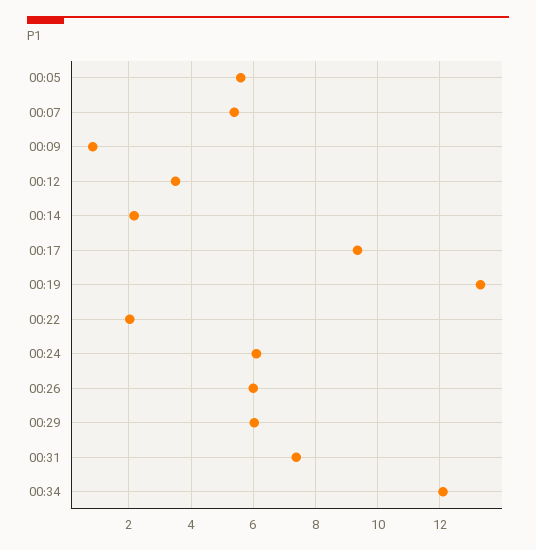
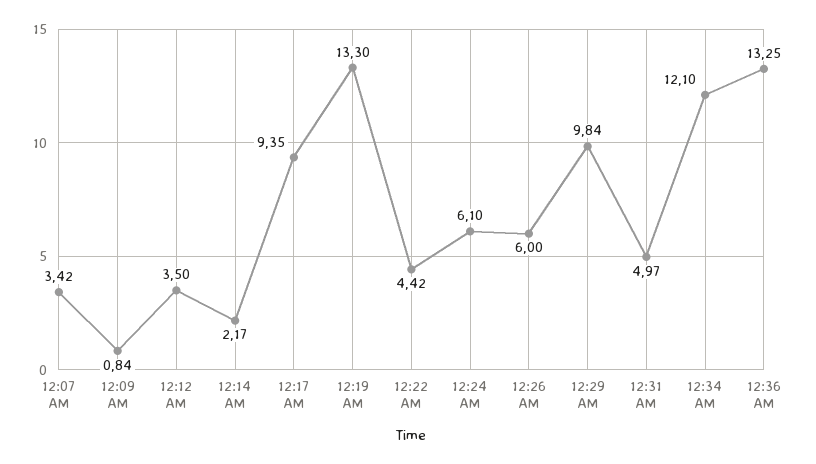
00:05: 5.6 -> none
00:07: 5.4 -> 3.42
00:22: 2 -> 4.42
00:29: 6 -> 9.84
00:31: 7.4 -> 4.97
12:36 AM: none -> 13.25

